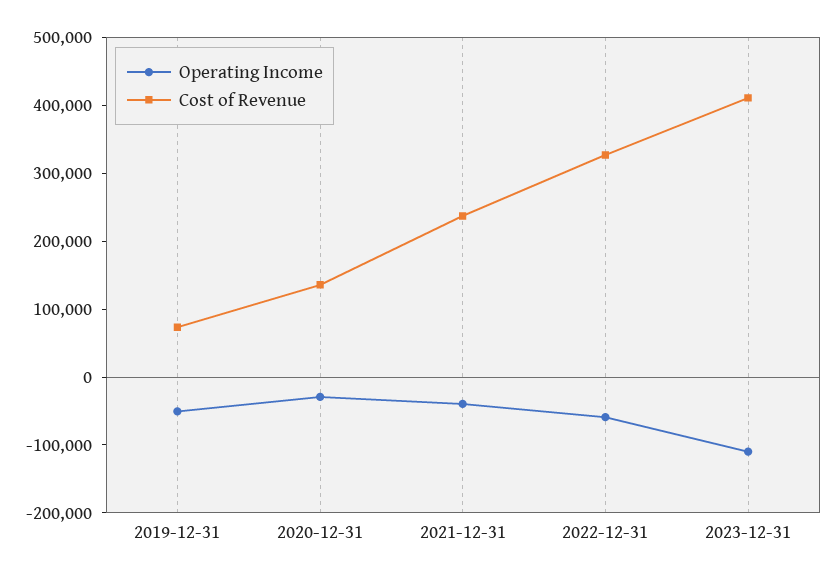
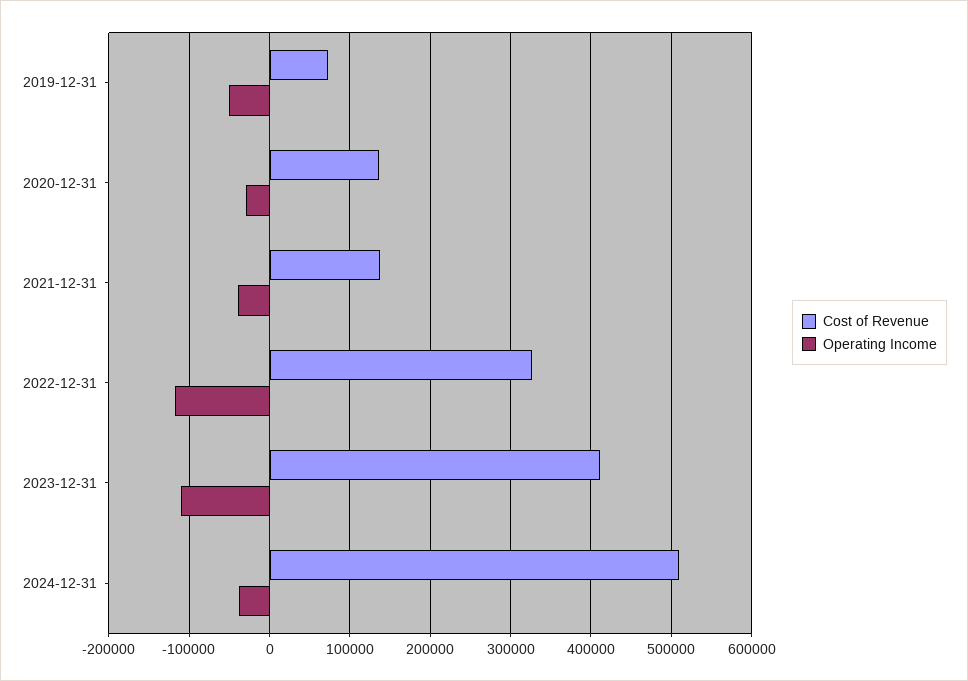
Cost of Revenue, 2021-12-31: 240000 -> 140000
Operating Income, 2022-12-31: -60000 -> -120000
Cost of Revenue, 2024-12-31: none -> 510000
Operating Income, 2024-12-31: none -> -40000

